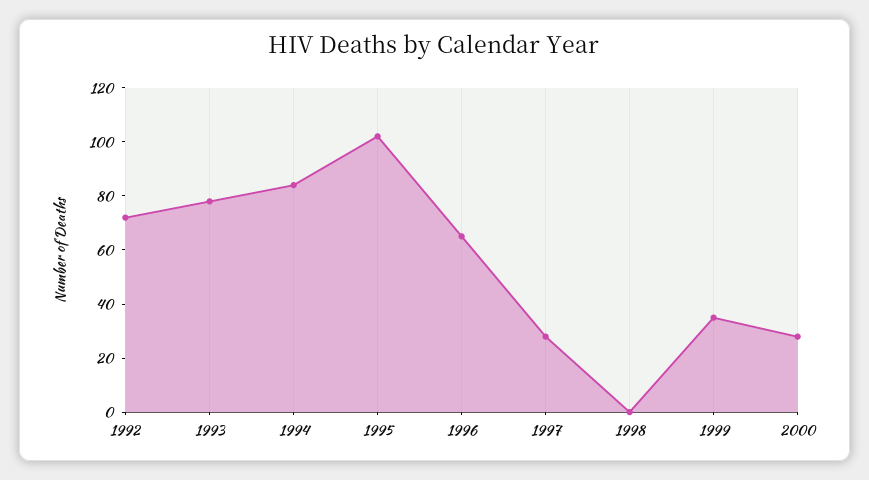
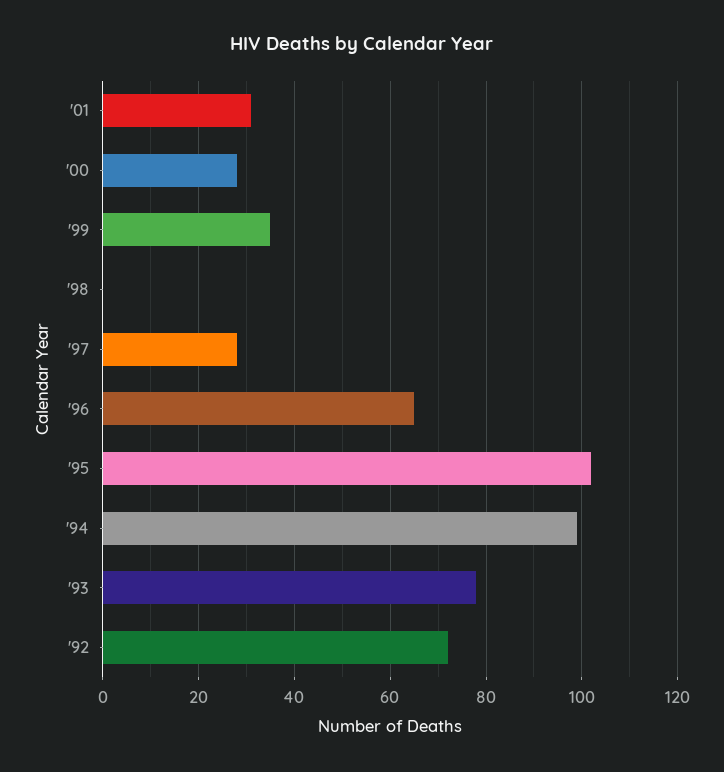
1994: 85 -> 100
'01: none -> 30

